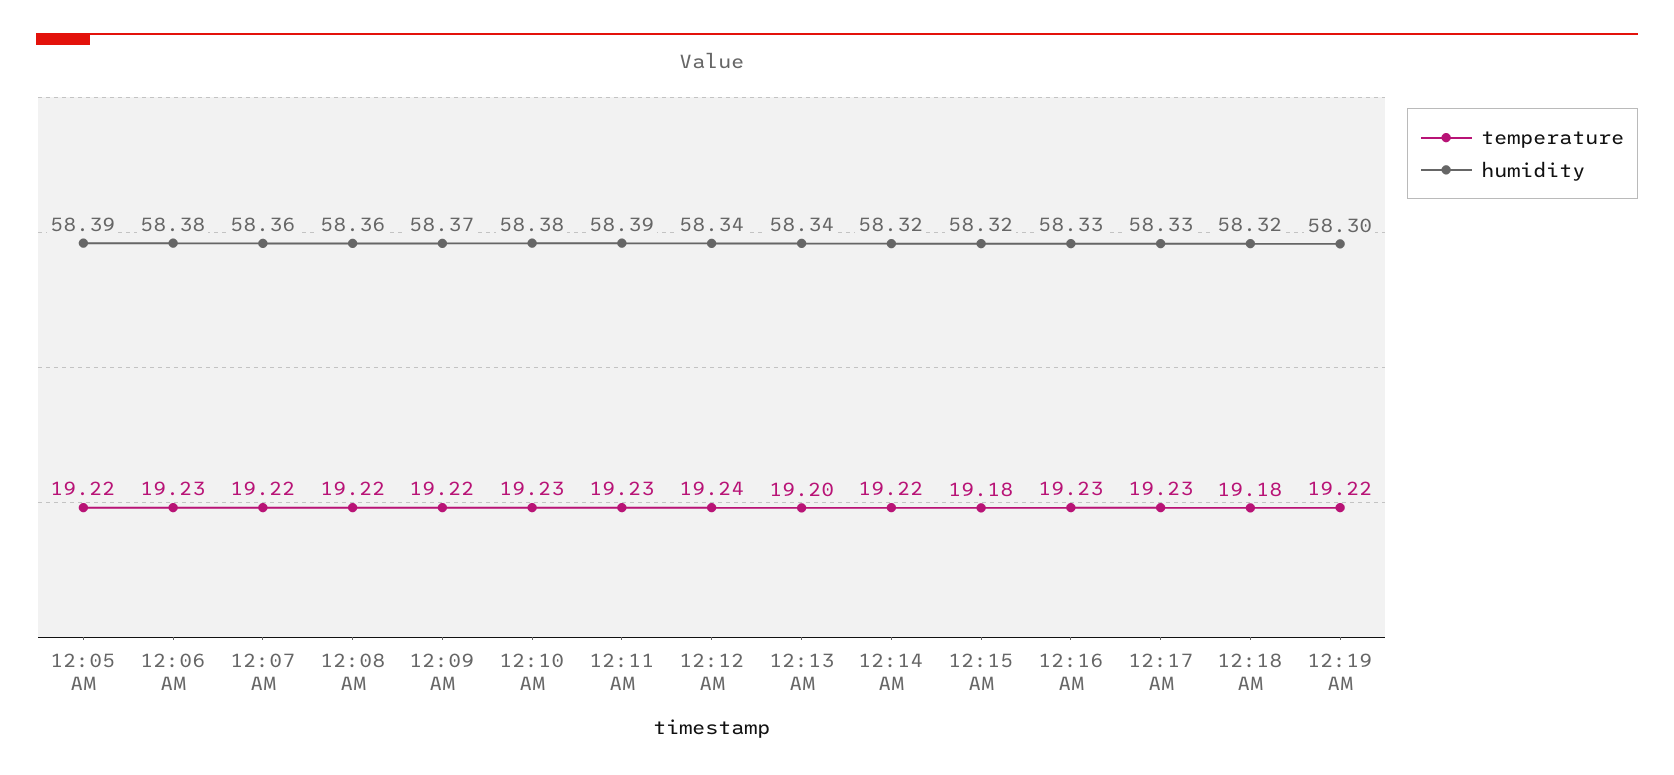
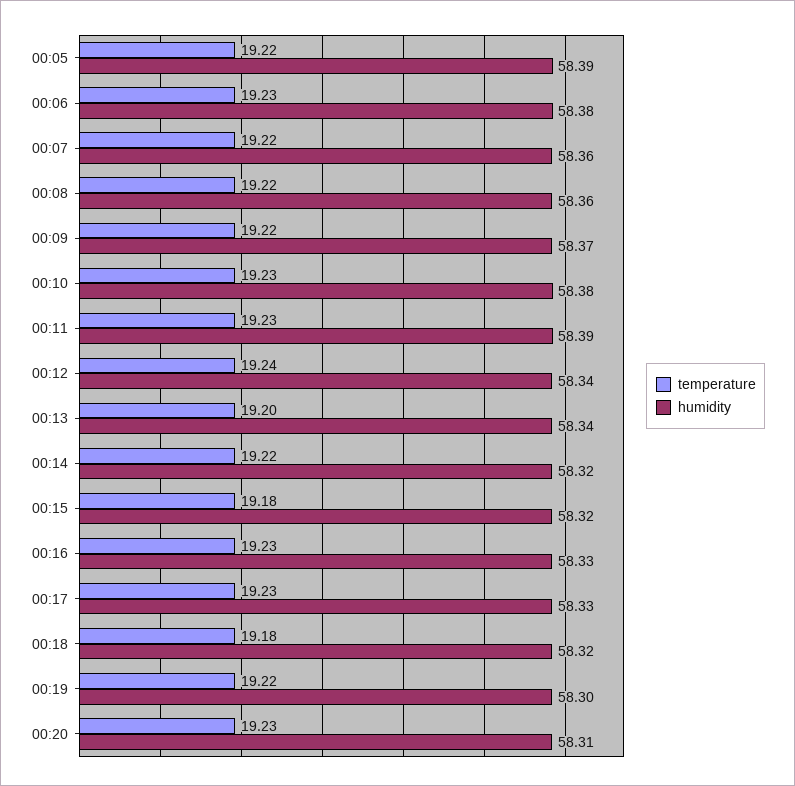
temperature, 00:20: none -> 19.23
humidity, 00:20: none -> 58.31

